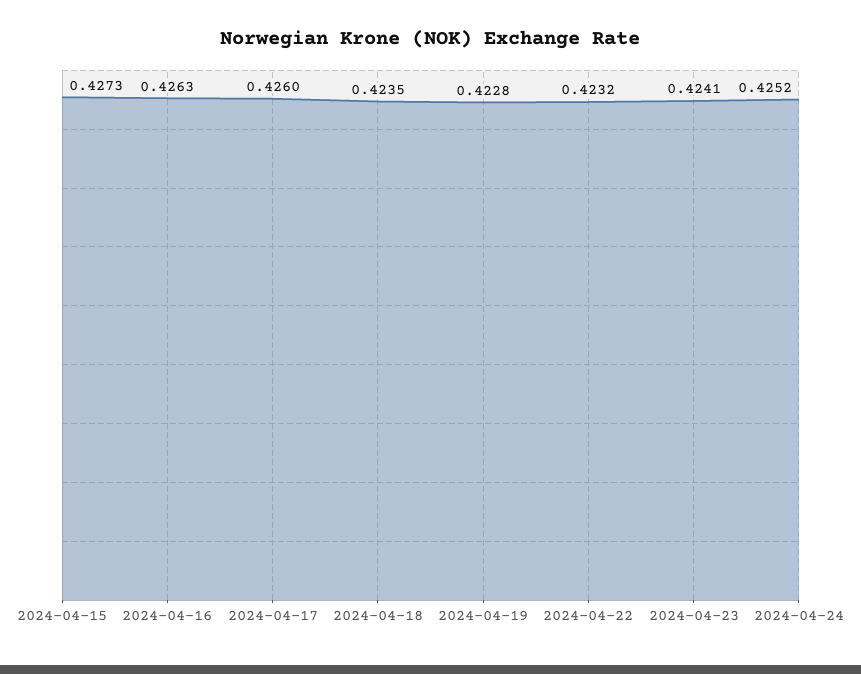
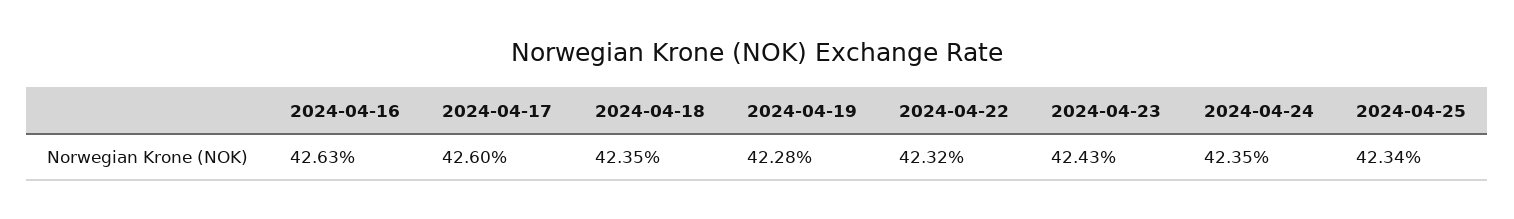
2024-04-15: 0.4273 -> none
2024-04-23: 0.4241 -> 0.4243
2024-04-24: 0.4252 -> 0.4235
2024-04-25: none -> 0.4234

